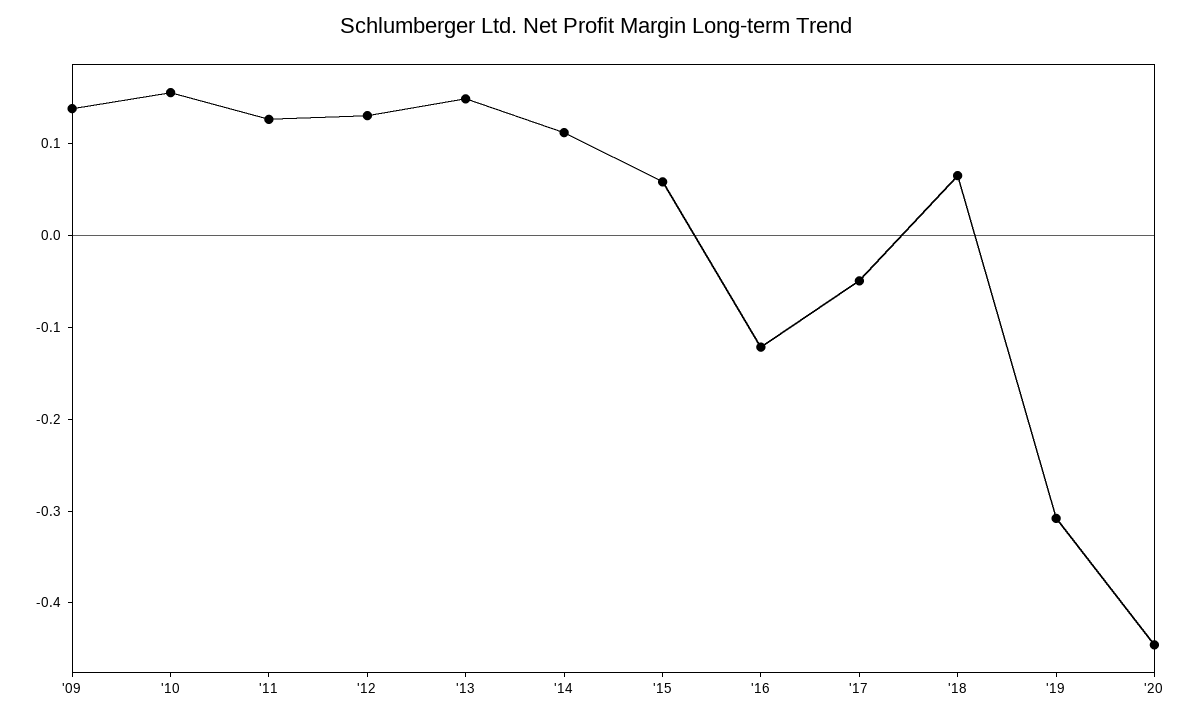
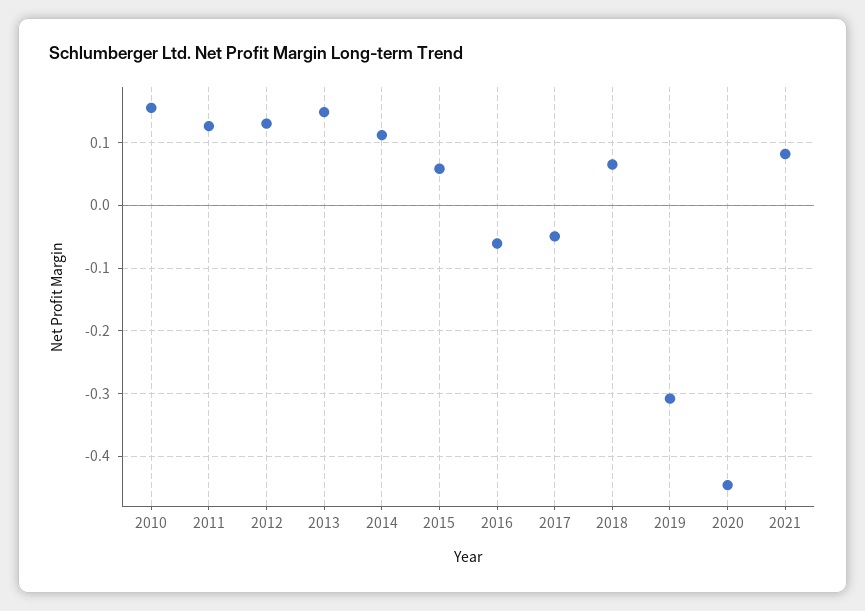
'09: 0.14 -> none
'16: -0.12 -> -0.06
2021: none -> 0.08

